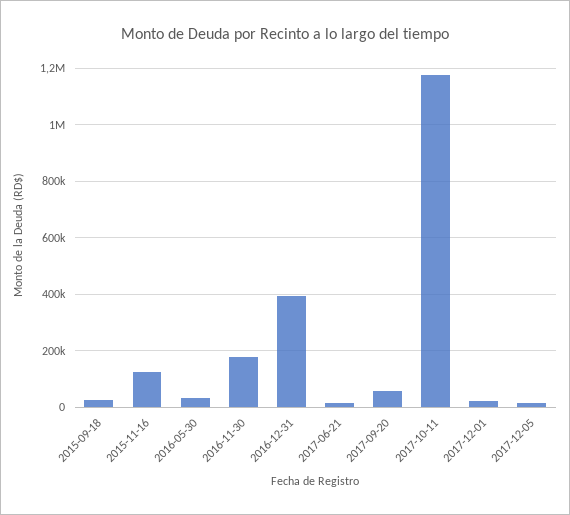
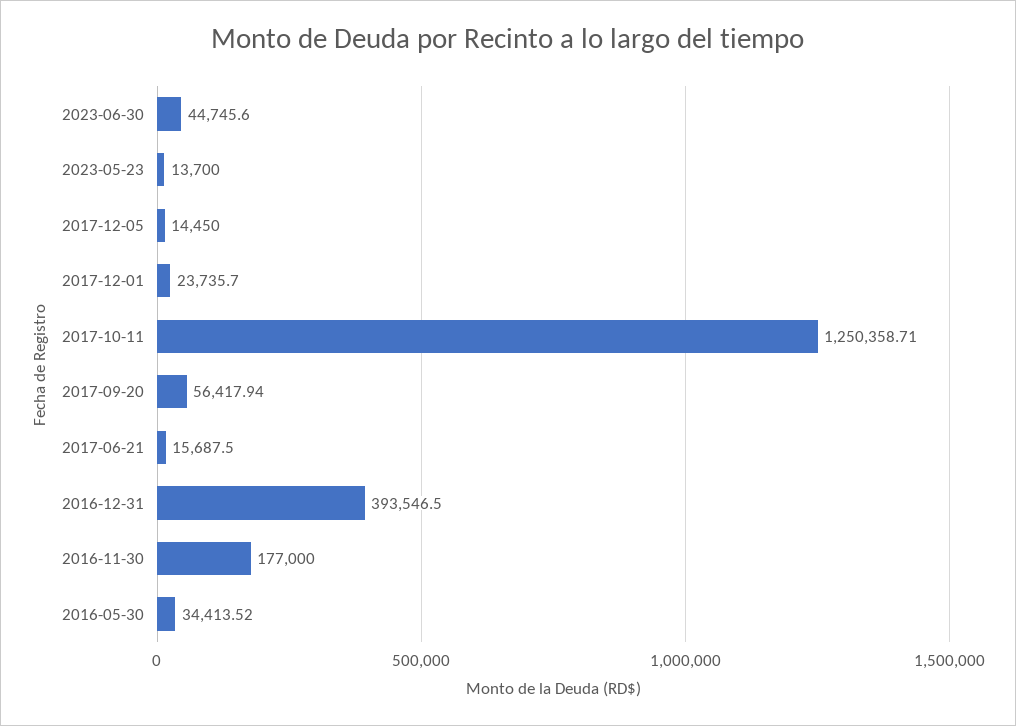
2015-09-18: 25000 -> none
2015-11-16: 125000 -> none
2017-10-11: 1175000 -> 1250358.71
2023-06-30: none -> 44745.6
2023-05-23: none -> 13700

